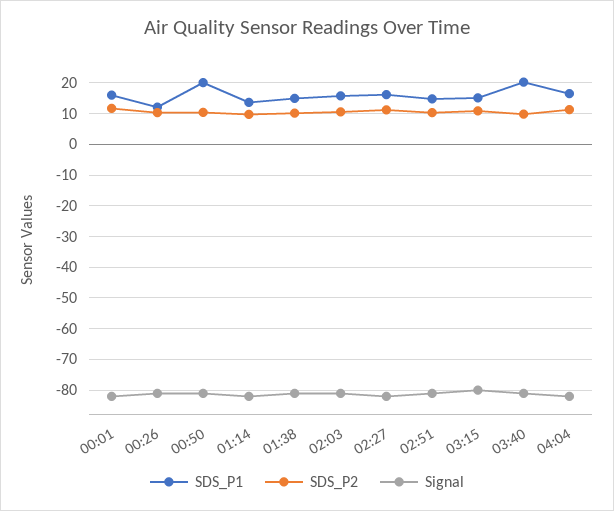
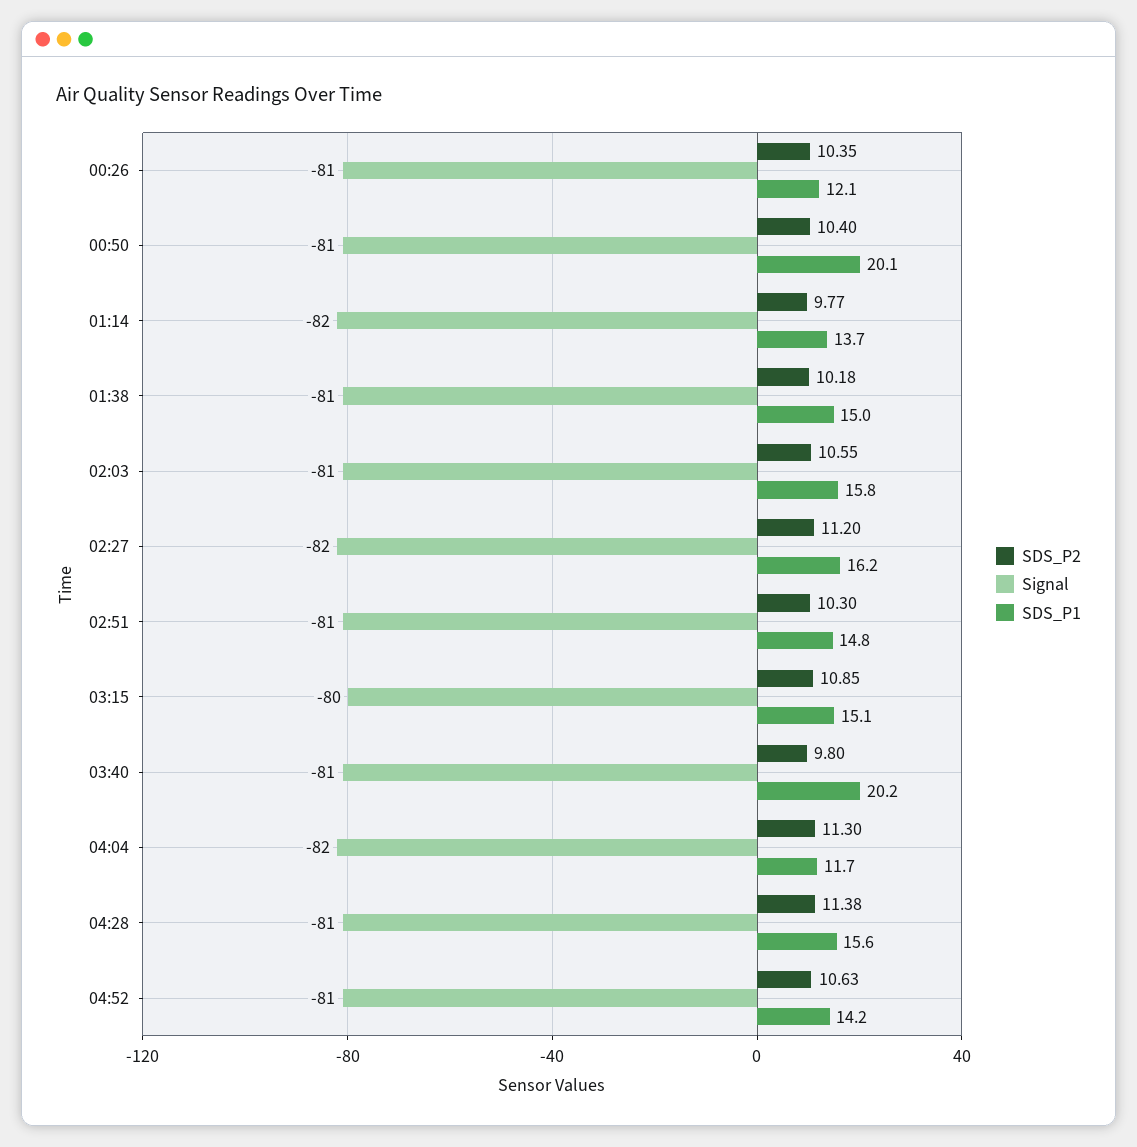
SDS_P1, 00:01: 16 -> none
SDS_P2, 00:01: 12 -> none
Signal, 00:01: -82 -> none
SDS_P1, 04:04: 16 -> 11.7
SDS_P2, 04:28: none -> 11.38
Signal, 04:28: none -> -81
SDS_P1, 04:28: none -> 15.6
SDS_P2, 04:52: none -> 10.63
Signal, 04:52: none -> -81
SDS_P1, 04:52: none -> 14.2

